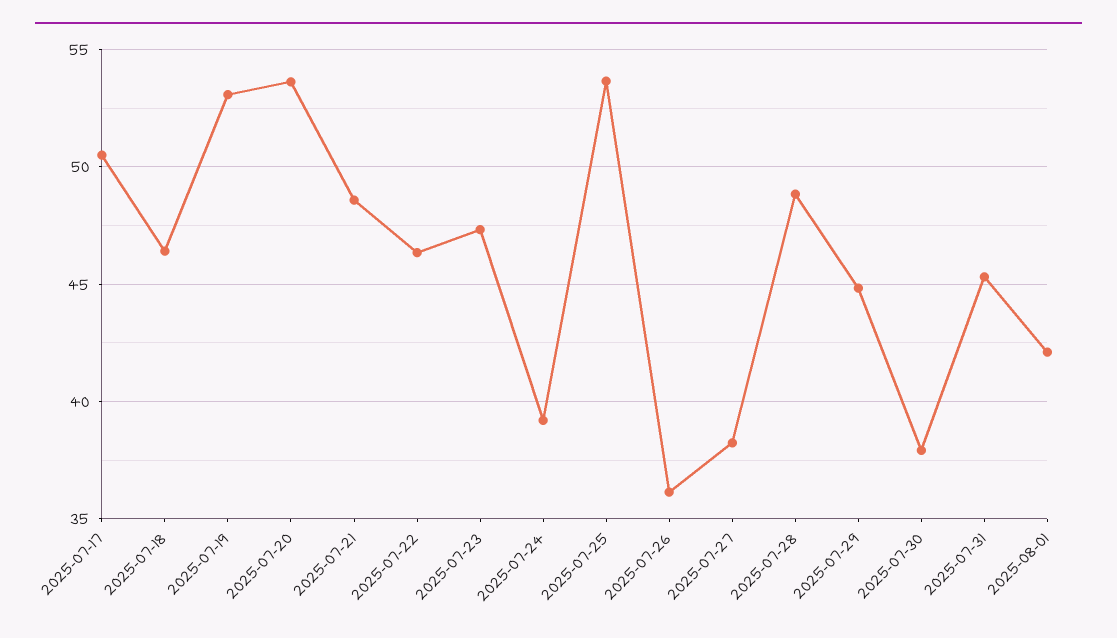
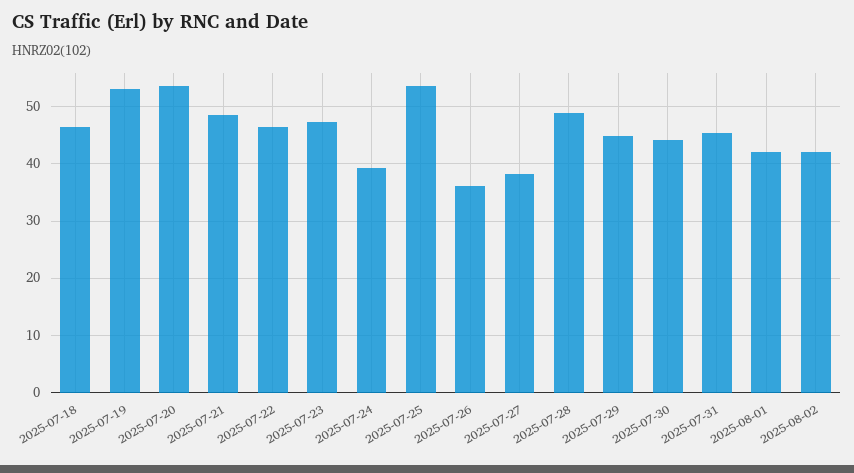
2025-07-17: 50.5 -> none
2025-07-30: 38 -> 44
2025-08-02: none -> 42

